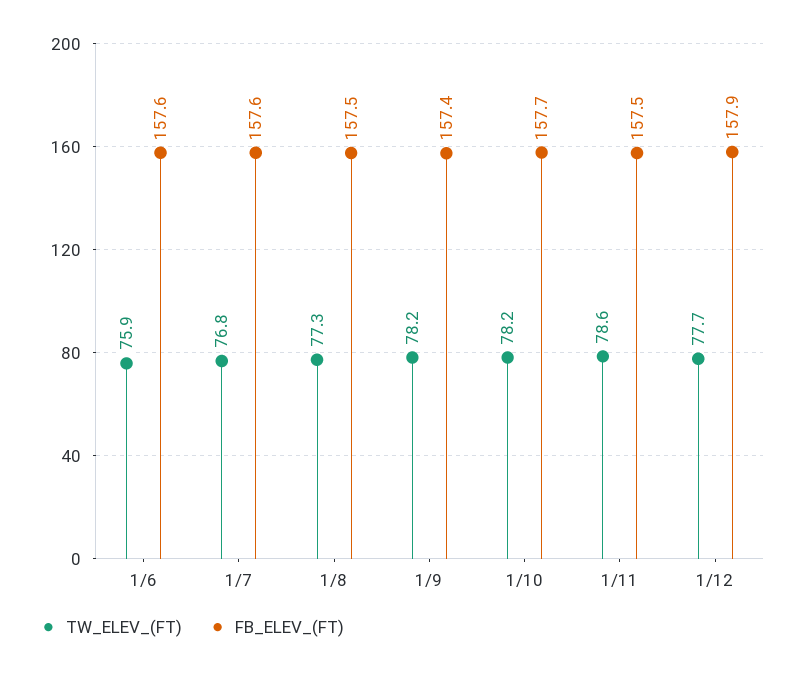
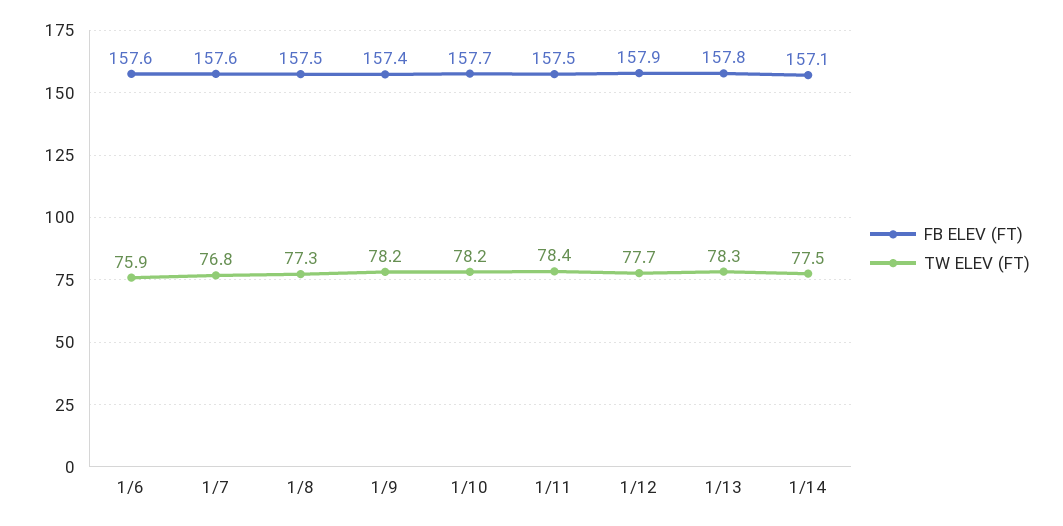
TW_ELEV_(FT), 1/11: 78.6 -> 78.4
FB_ELEV_(FT), 1/13: none -> 157.8
TW_ELEV_(FT), 1/13: none -> 78.3
FB_ELEV_(FT), 1/14: none -> 157.1
TW_ELEV_(FT), 1/14: none -> 77.5

